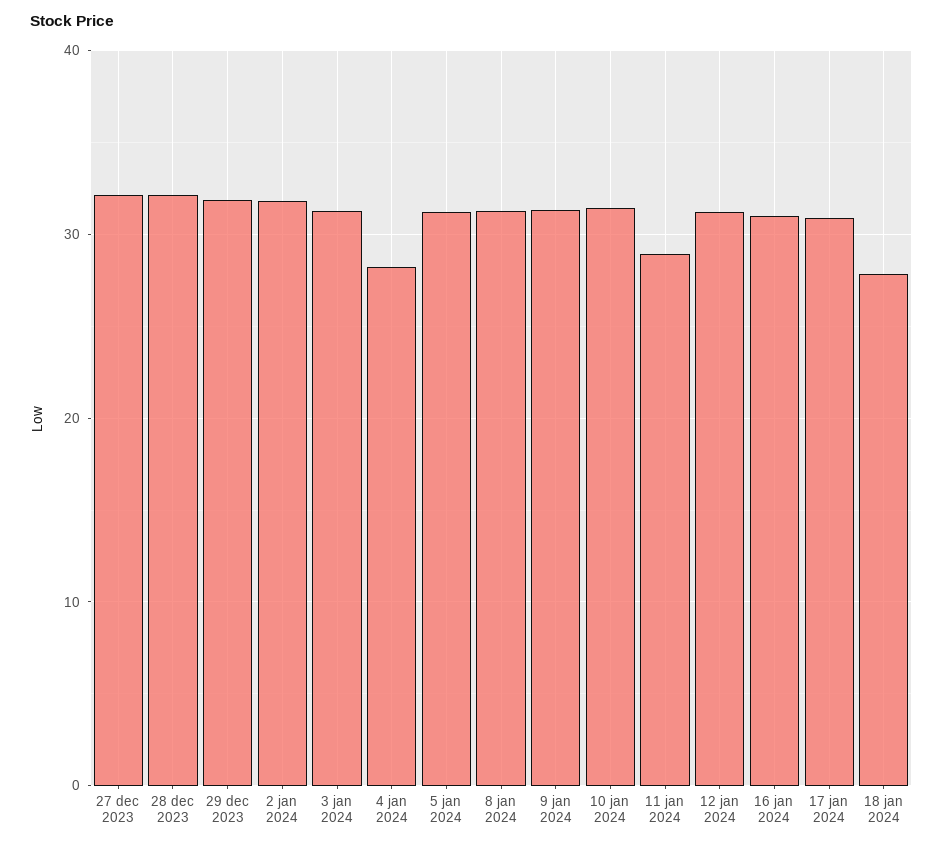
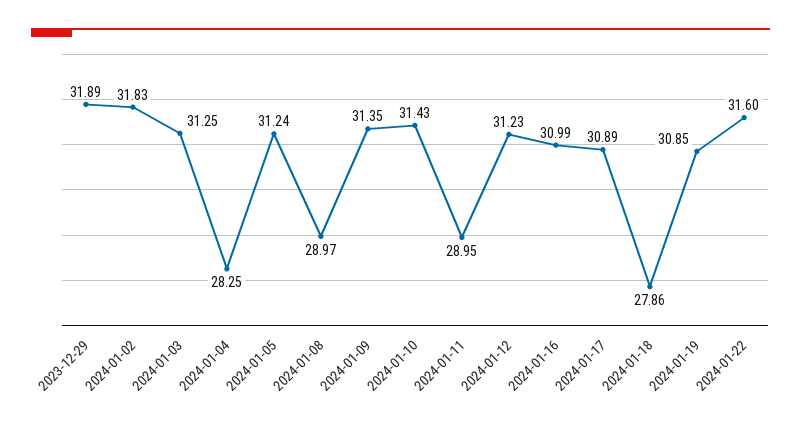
27 dec 2023: 32 -> none
28 dec 2023: 32 -> none
8 jan 2024: 31 -> 28.97
2024-01-19: none -> 30.85
2024-01-22: none -> 31.6

